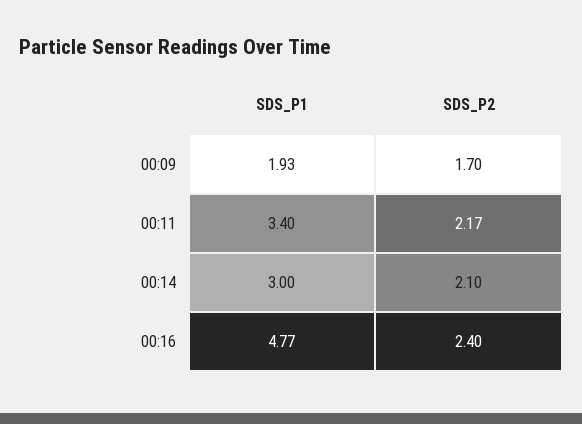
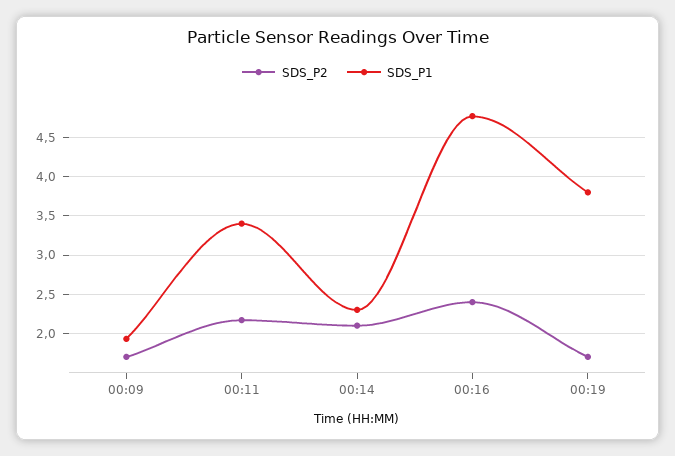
SDS_P1, 00:14: 3 -> 2.3
SDS_P2, 00:19: none -> 1.7
SDS_P1, 00:19: none -> 3.8

